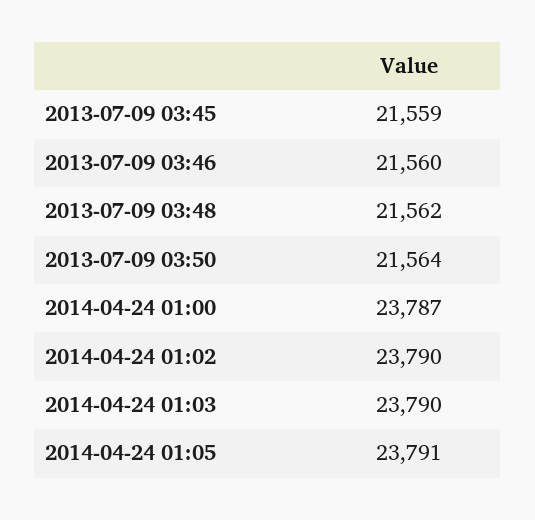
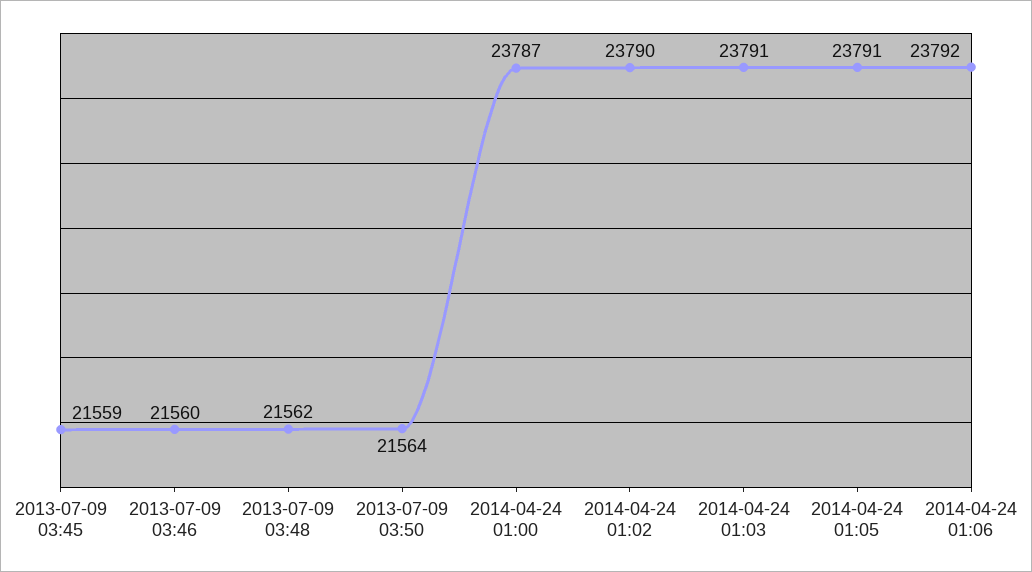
2014-04-24 01:03: 23790 -> 23791
2014-04-24 01:06: none -> 23792

